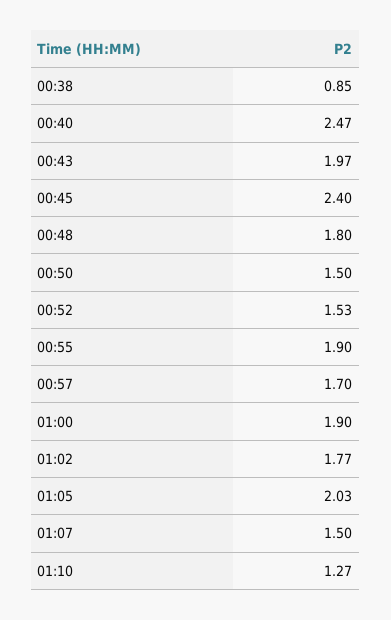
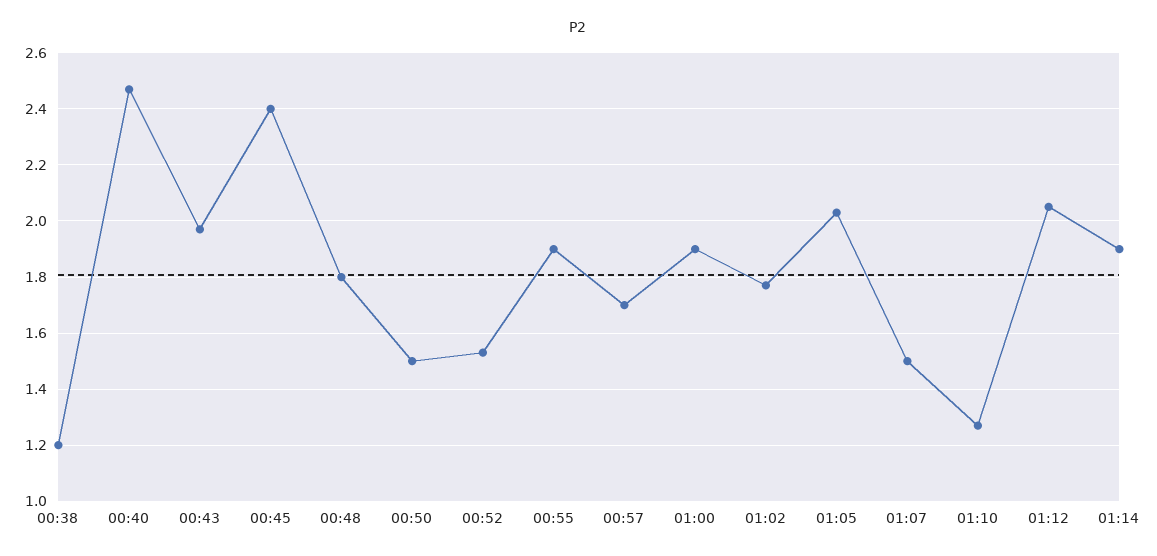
00:38: 0.85 -> 1.2
01:12: none -> 2.05
01:14: none -> 1.9

